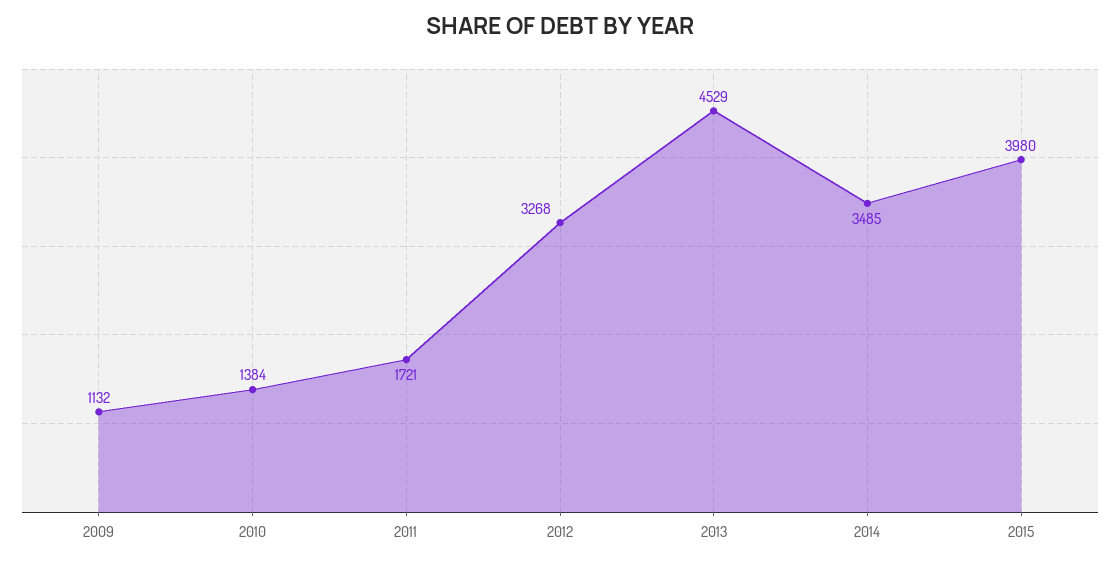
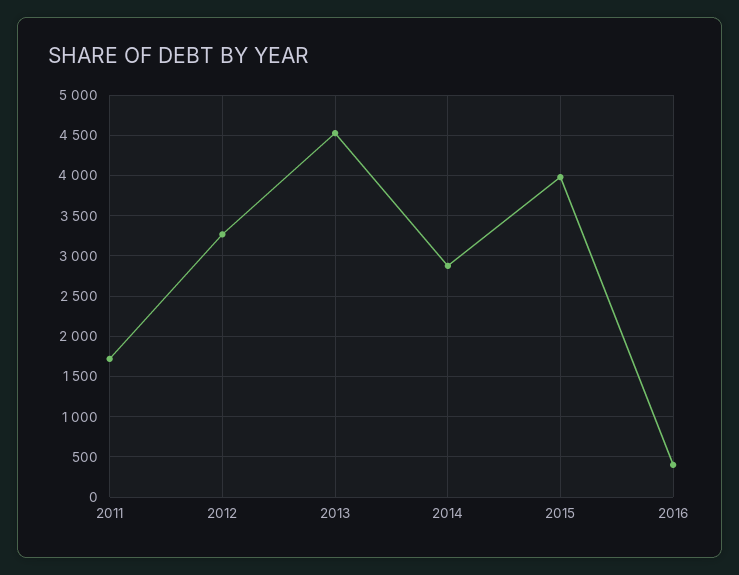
2009: 1132 -> none
2010: 1384 -> none
2014: 3485 -> 2900
2016: none -> 400

